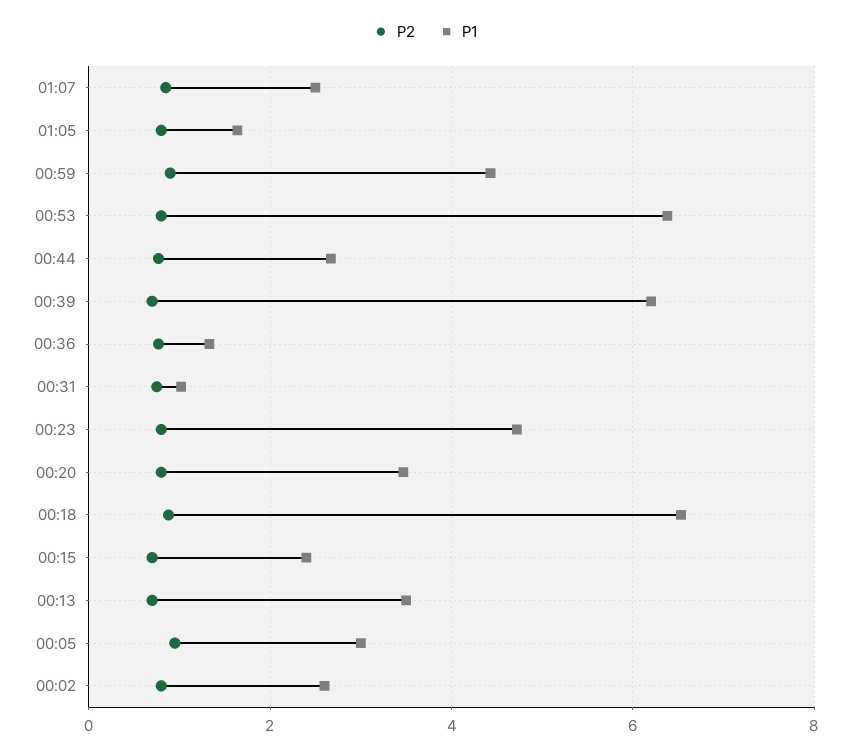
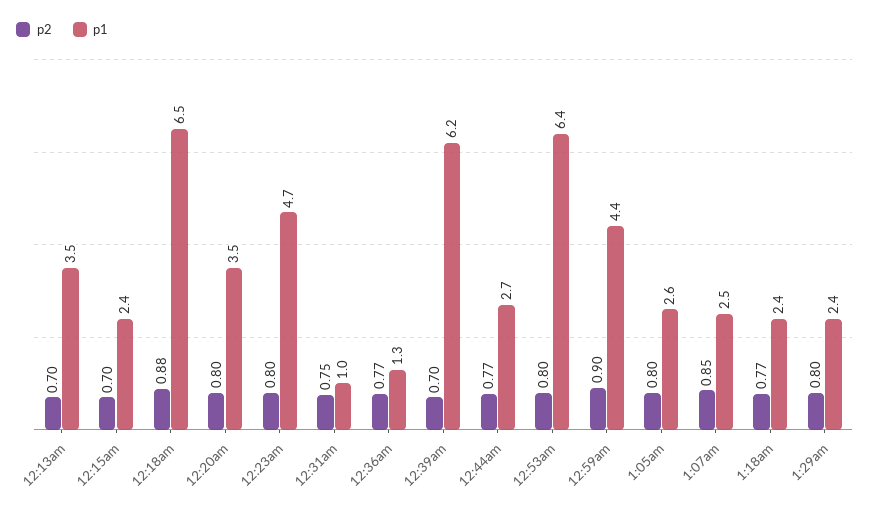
P1, 01:05: 1.6 -> 2.6
P2, 00:05: 1 -> none
P1, 00:05: 3 -> none
P2, 00:02: 0.8 -> none
P1, 00:02: 2.6 -> none
P2, 1:18am: none -> 0.77
P1, 1:18am: none -> 2.4
P2, 1:29am: none -> 0.8
P1, 1:29am: none -> 2.4

